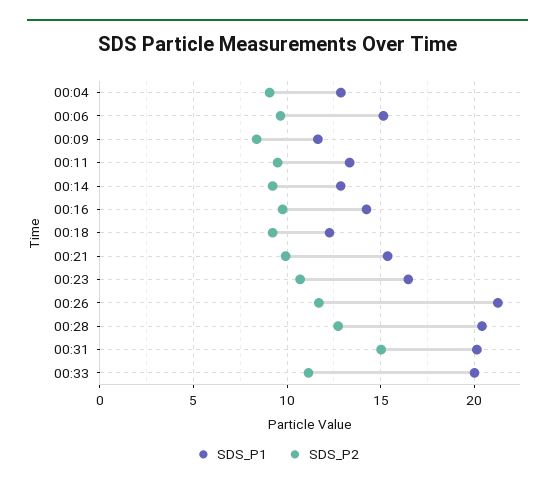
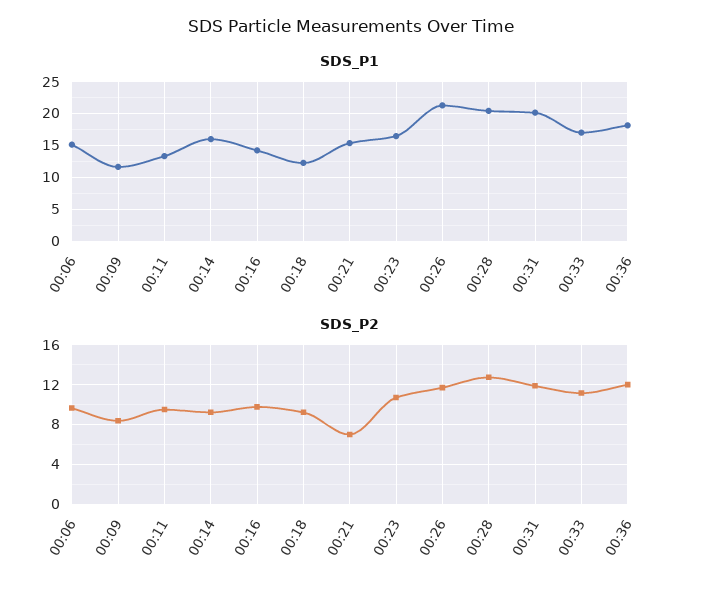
SDS_P1, 00:04: 13 -> none
SDS_P2, 00:04: 9 -> none
SDS_P1, 00:14: 13 -> 16
SDS_P2, 00:21: 10 -> 7
SDS_P2, 00:31: 15 -> 12
SDS_P1, 00:33: 20 -> 17
SDS_P1, 00:36: none -> 18
SDS_P2, 00:36: none -> 12

